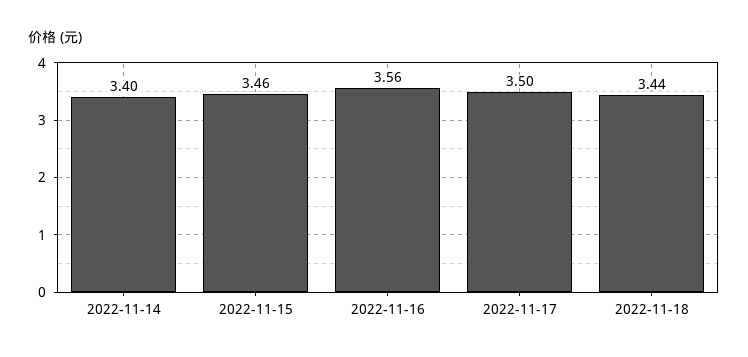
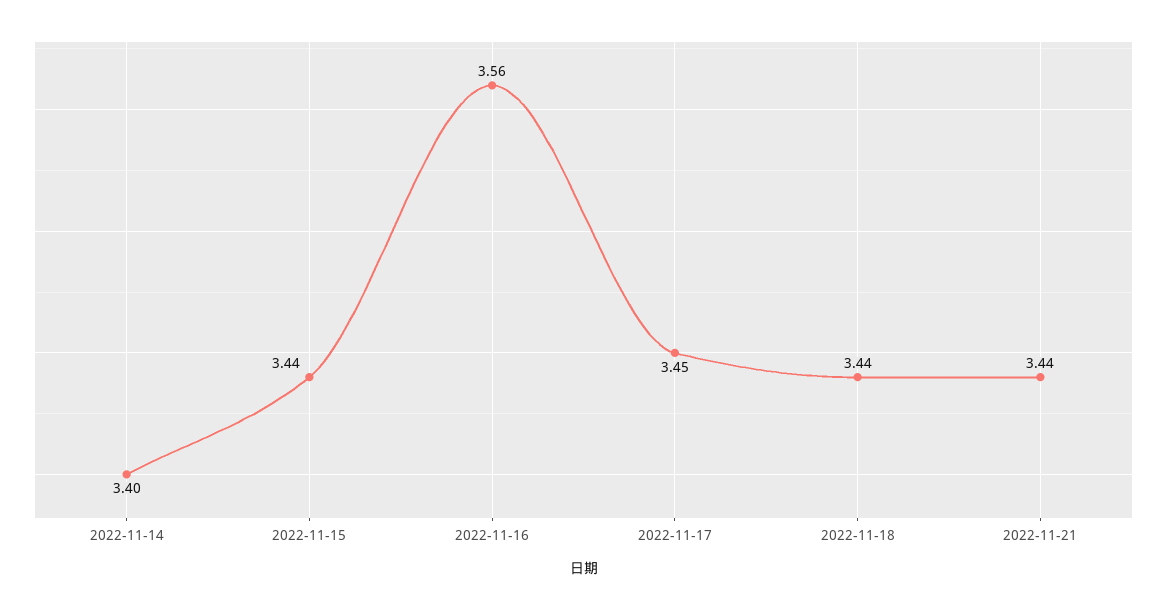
2022-11-15: 3.46 -> 3.44
2022-11-17: 3.5 -> 3.45
2022-11-21: none -> 3.44

